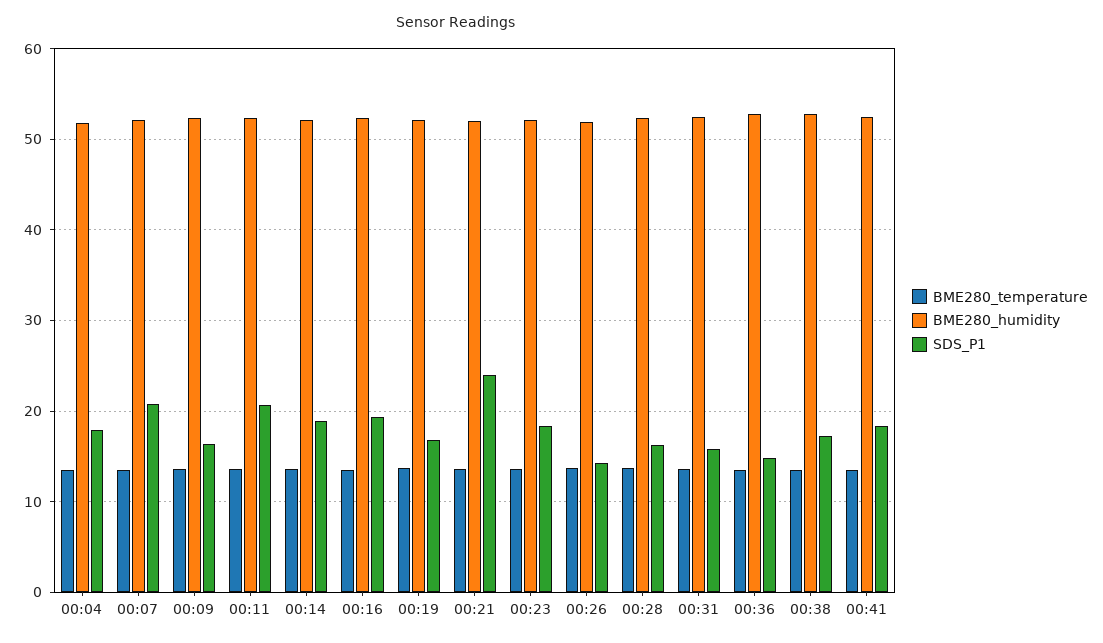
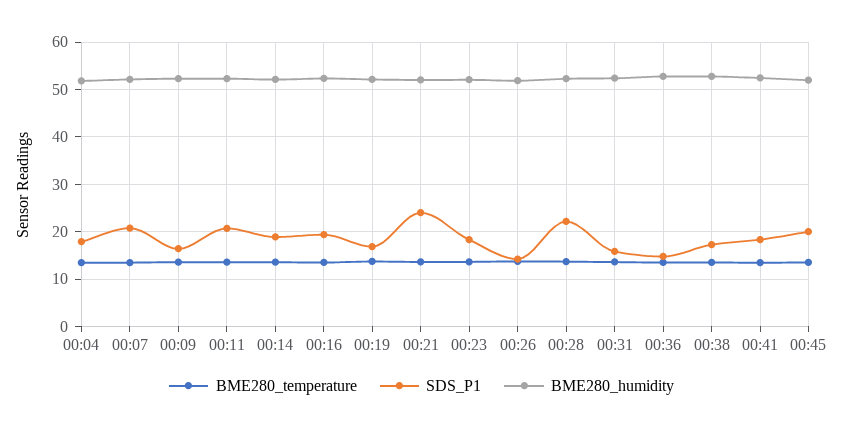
SDS_P1, 00:28: 16 -> 22
BME280_temperature, 00:45: none -> 14
SDS_P1, 00:45: none -> 20
BME280_humidity, 00:45: none -> 52

